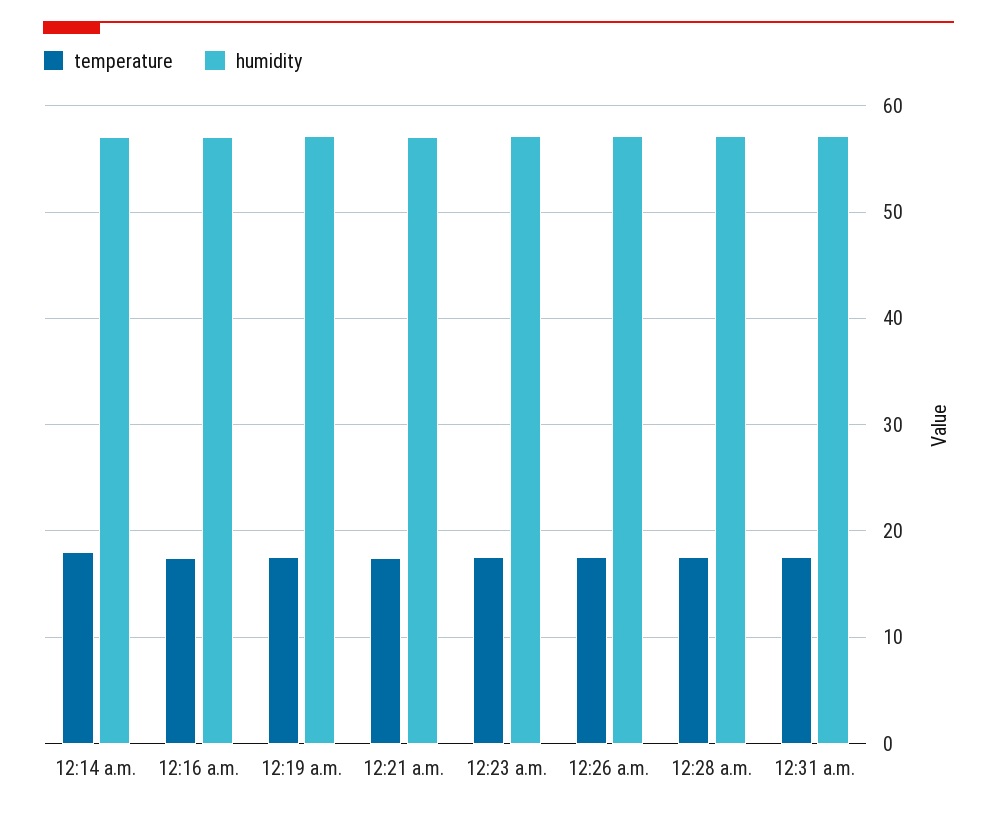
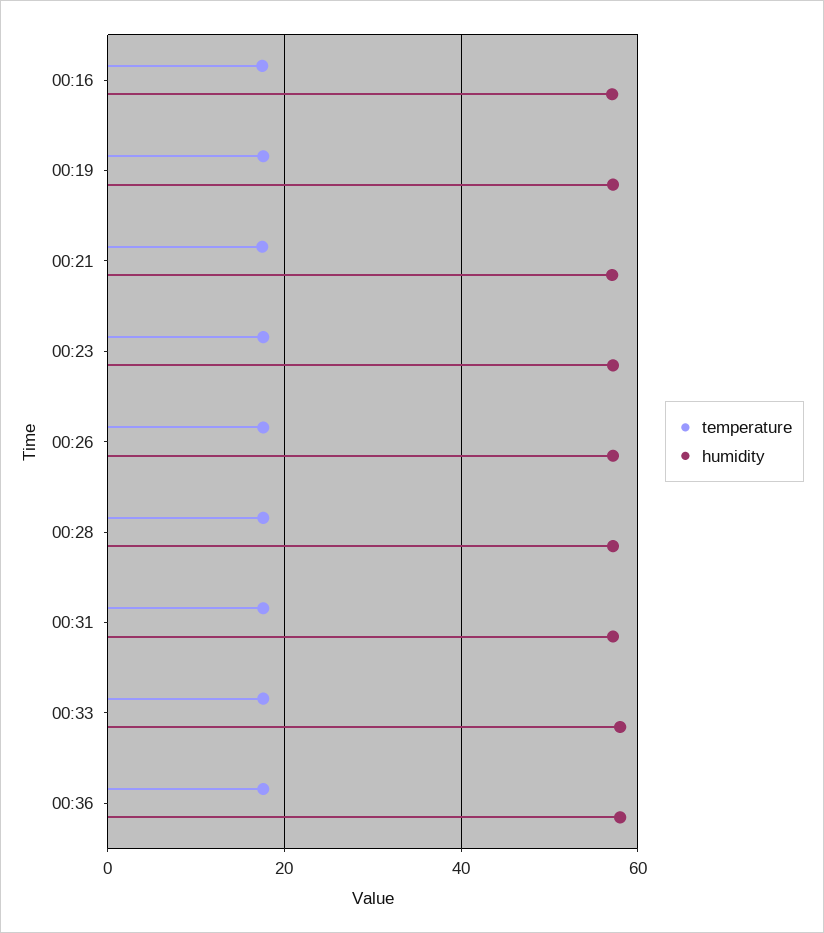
temperature, 12:14 a.m.: 18 -> none
humidity, 12:14 a.m.: 57 -> none
temperature, 00:33: none -> 18
humidity, 00:33: none -> 58
temperature, 00:36: none -> 18
humidity, 00:36: none -> 58

